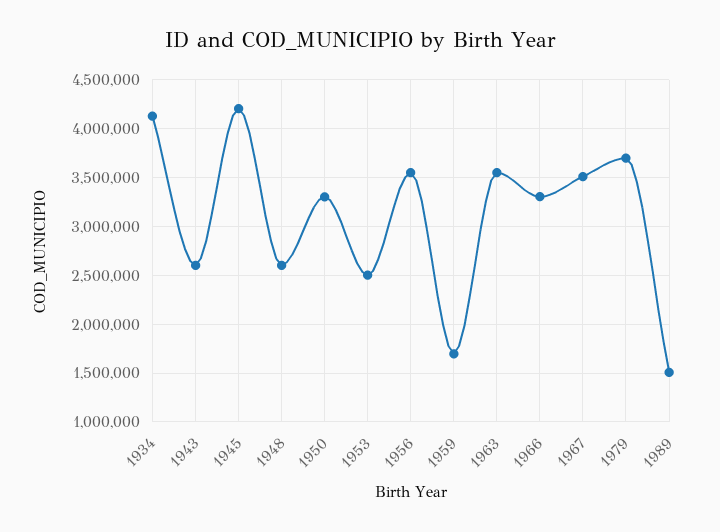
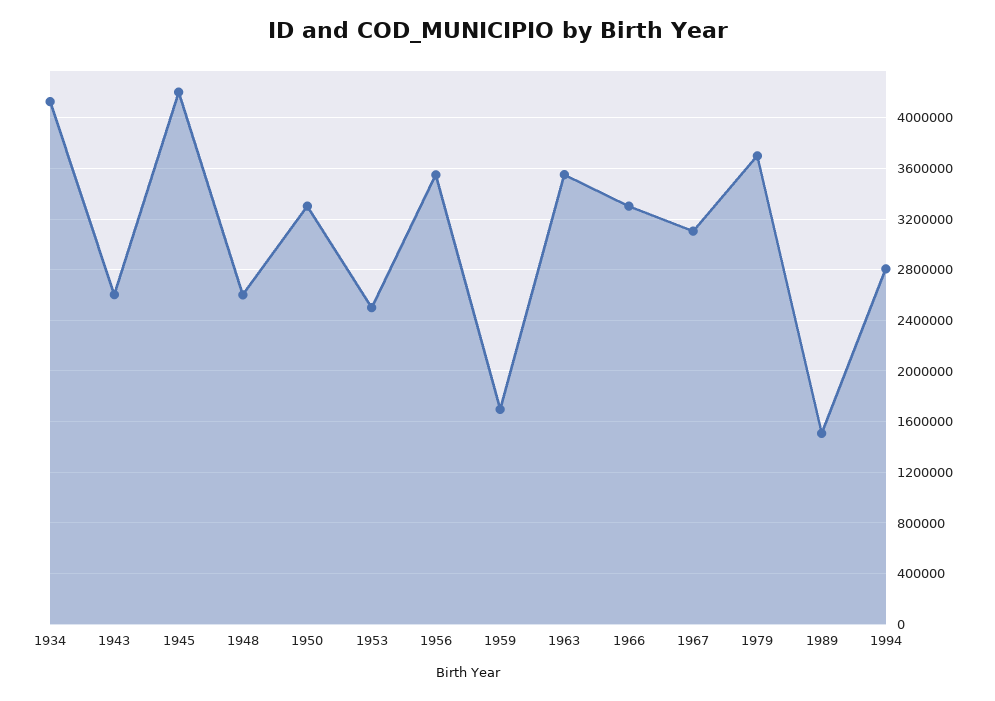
1967: 3500000 -> 3100000
1994: none -> 2800000

